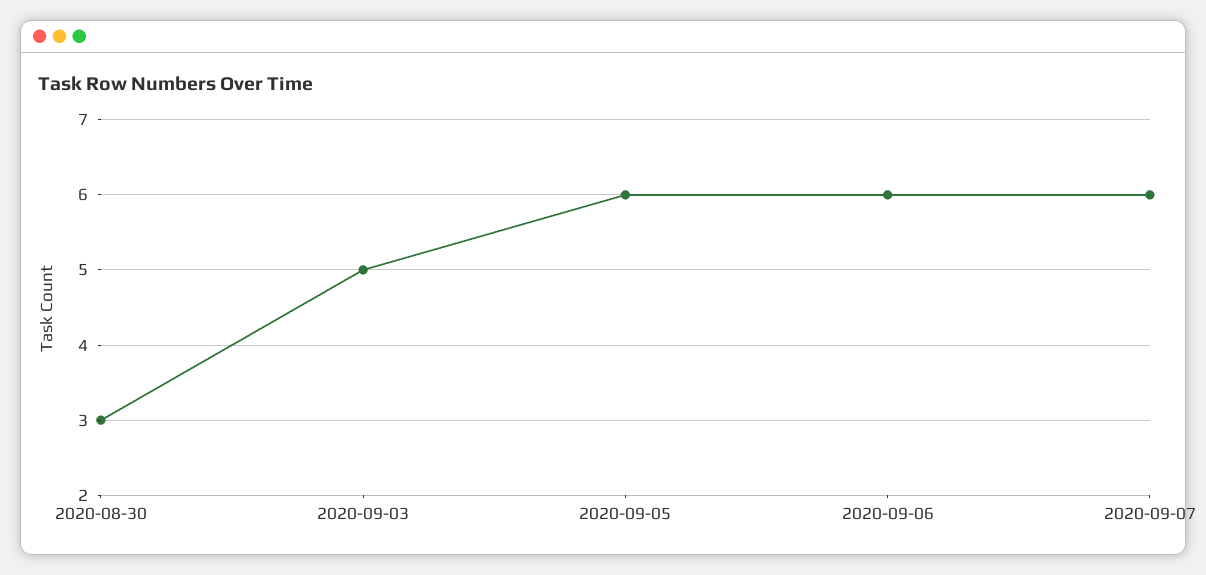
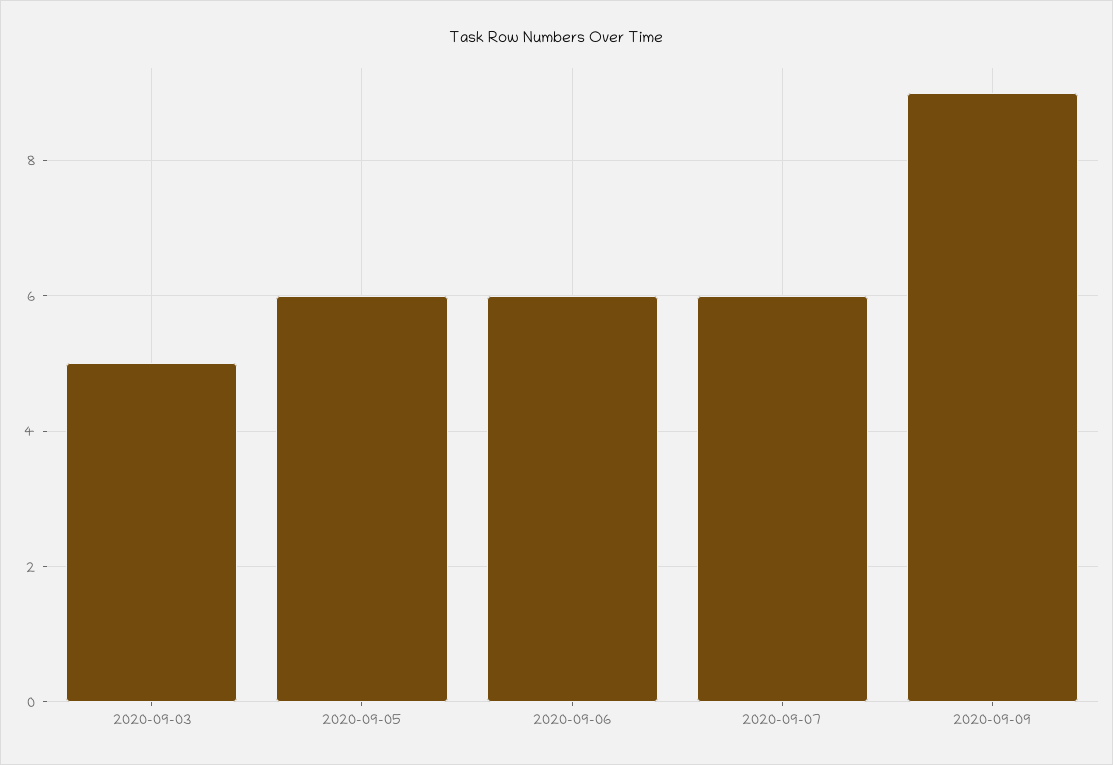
2020-08-30: 3 -> none
2020-09-09: none -> 9

